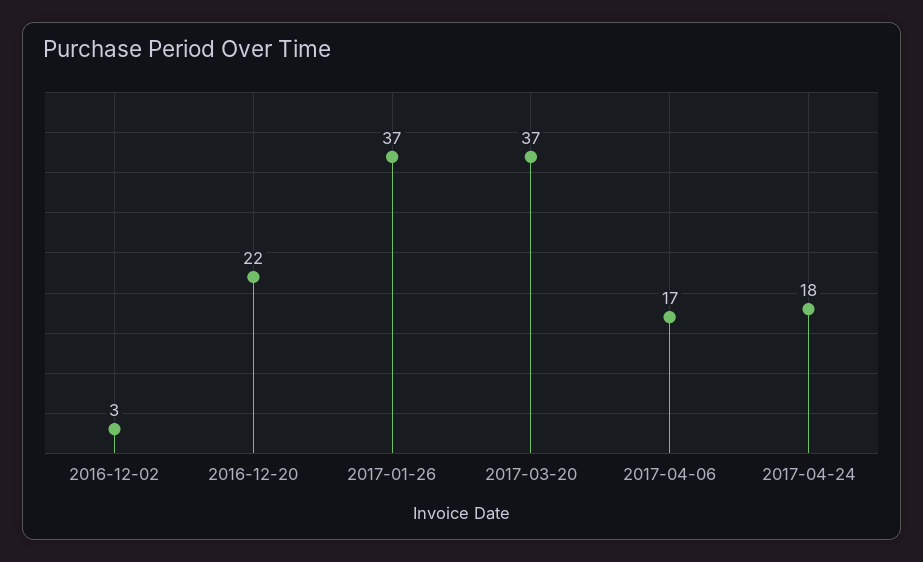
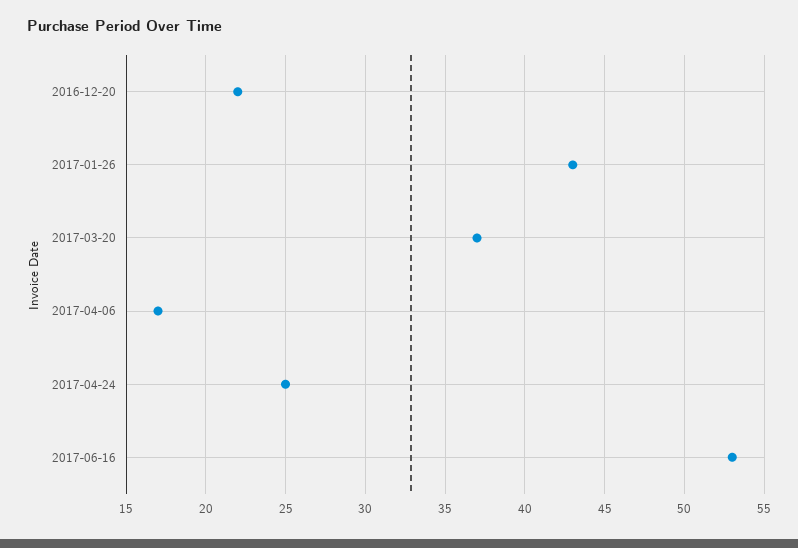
2016-12-02: 3 -> none
2017-01-26: 37 -> 43
2017-04-24: 18 -> 25
2017-06-16: none -> 53

